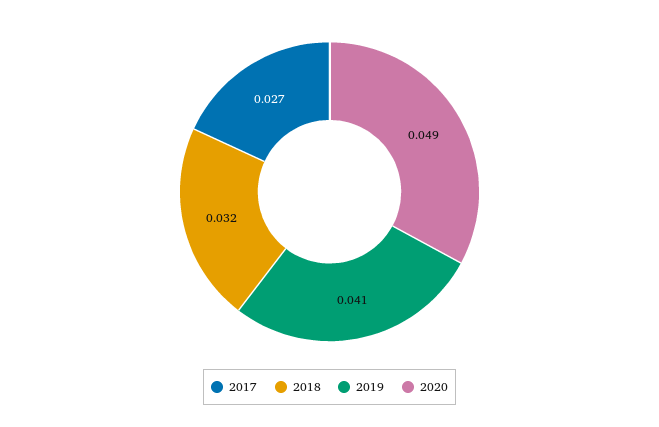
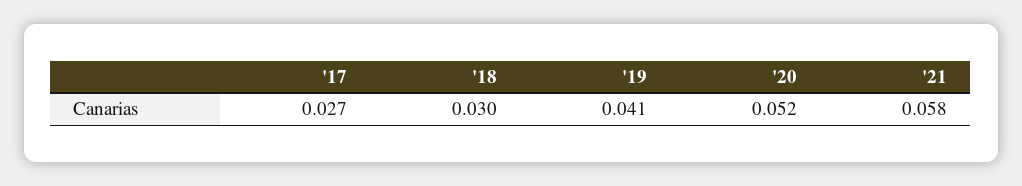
2018: 0.032 -> 0.03
2020: 0.049 -> 0.052
'21: none -> 0.058

